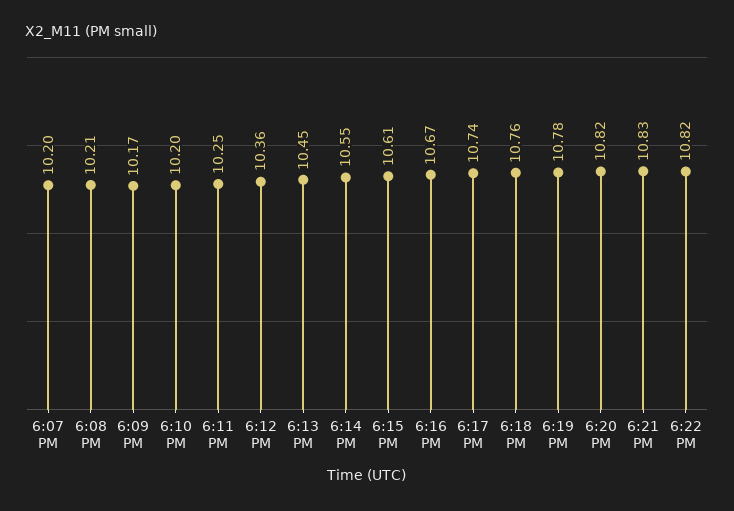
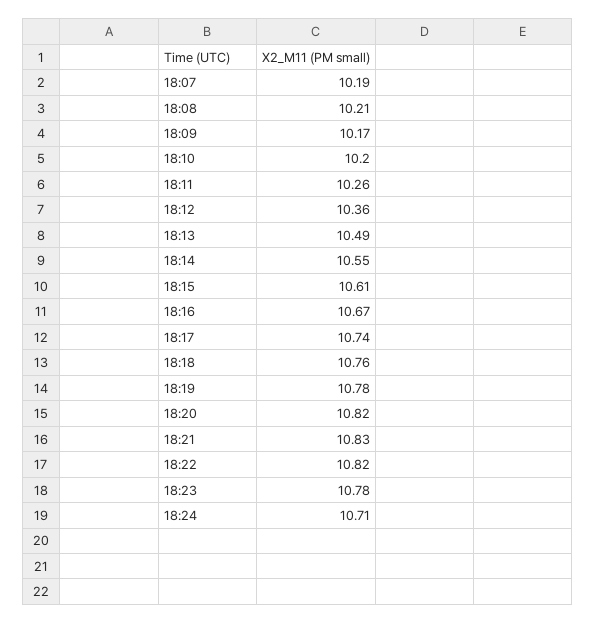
6:07 PM: 10.2 -> 10.19
6:11 PM: 10.25 -> 10.26
6:13 PM: 10.45 -> 10.49
18:23: none -> 10.78
18:24: none -> 10.71

